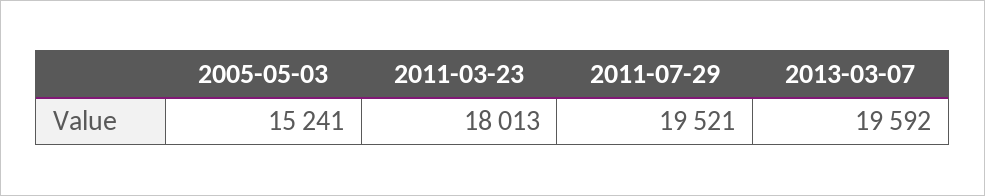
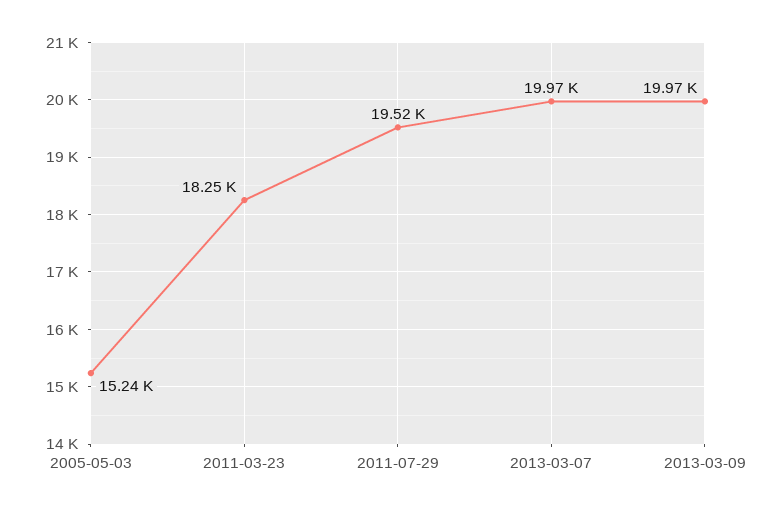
2011-03-23: 18013 -> 18250
2013-03-07: 19592 -> 19970
2013-03-09: none -> 19970

